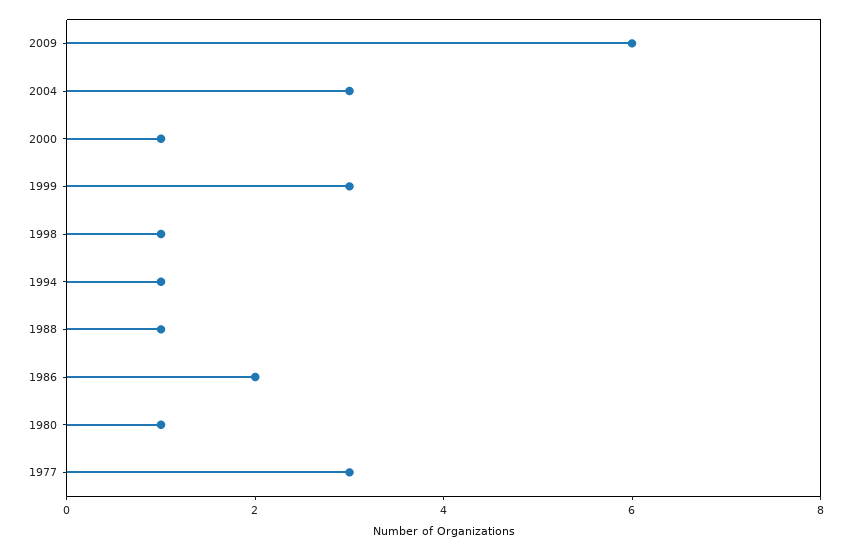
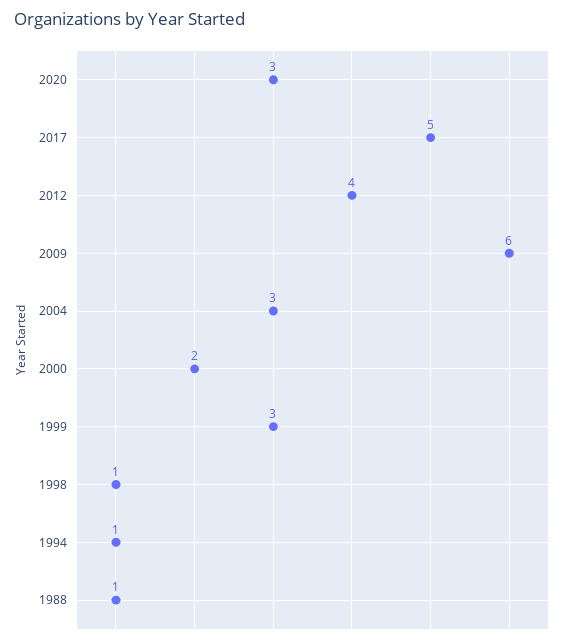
2000: 1 -> 2
1986: 2 -> none
1980: 1 -> none
1977: 3 -> none
2020: none -> 3
2017: none -> 5
2012: none -> 4

